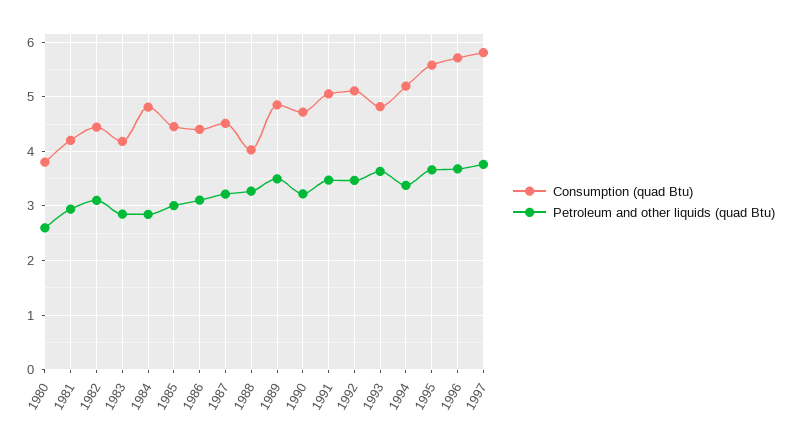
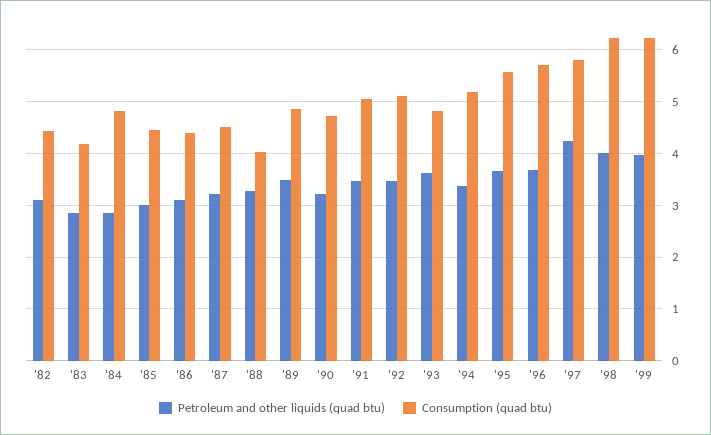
Consumption (quad Btu), 1980: 3.8 -> none
Petroleum and other liquids (quad Btu), 1980: 2.6 -> none
Consumption (quad Btu), 1981: 4.2 -> none
Petroleum and other liquids (quad Btu), 1981: 3 -> none
Petroleum and other liquids (quad Btu), 1997: 3.8 -> 4.2
Petroleum and other liquids (quad Btu), '98: none -> 4
Consumption (quad Btu), '98: none -> 6.2
Petroleum and other liquids (quad Btu), '99: none -> 4
Consumption (quad Btu), '99: none -> 6.2

